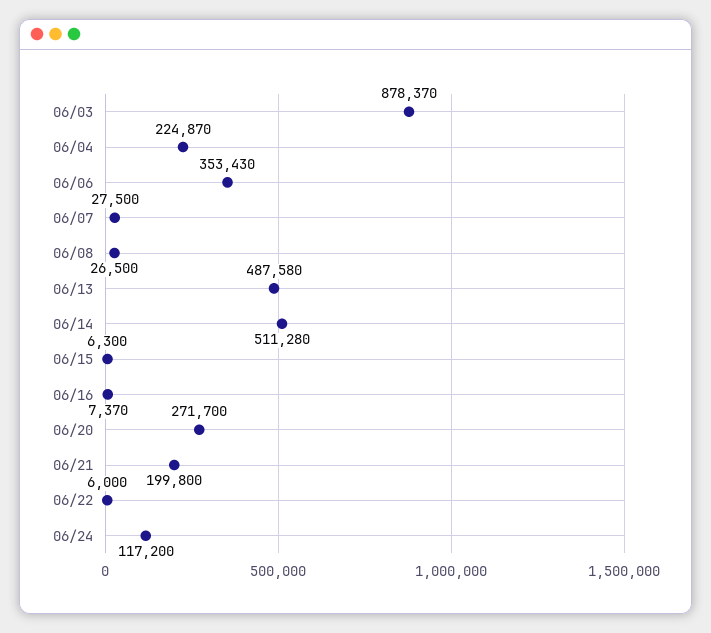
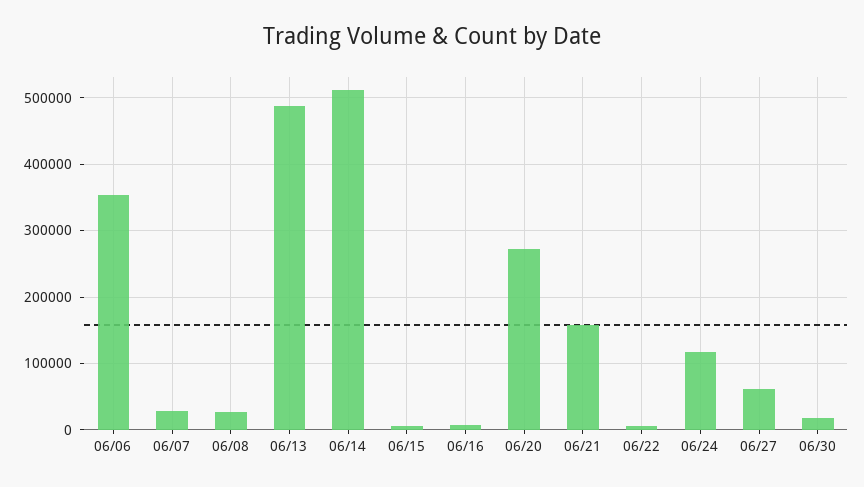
06/03: 878370 -> none
06/04: 224870 -> none
06/21: 199800 -> 160000
06/27: none -> 60000
06/30: none -> 20000

